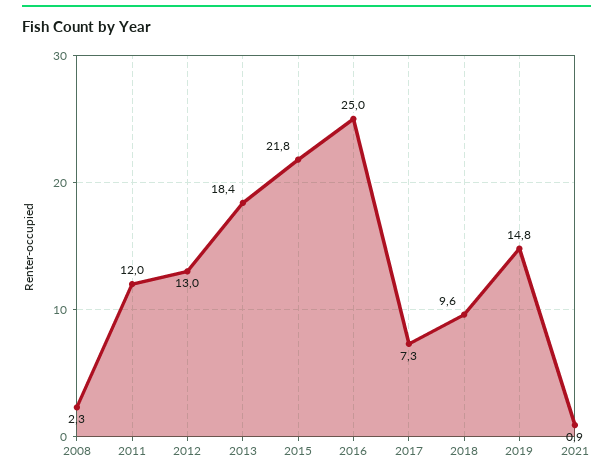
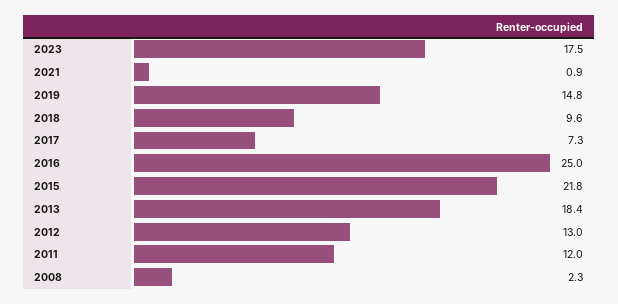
2023: none -> 17.5

